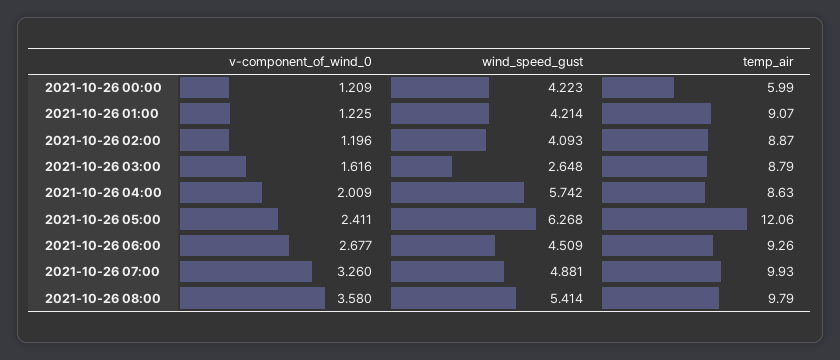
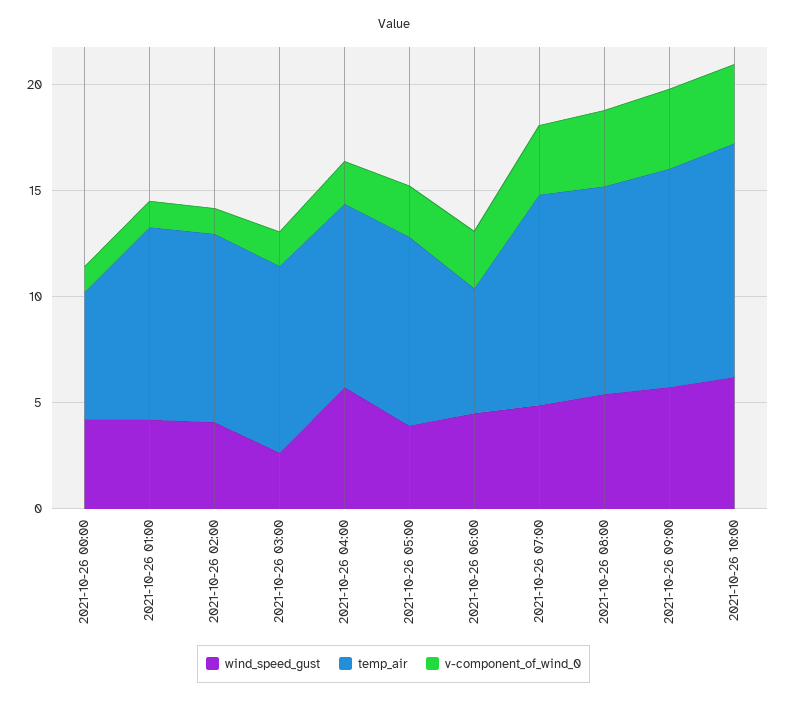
wind_speed_gust, 2021-10-26 05:00: 6.268 -> 4
temp_air, 2021-10-26 05:00: 12.06 -> 9
temp_air, 2021-10-26 06:00: 9.26 -> 6
wind_speed_gust, 2021-10-26 09:00: none -> 6
temp_air, 2021-10-26 09:00: none -> 10
v-component_of_wind_0, 2021-10-26 09:00: none -> 4
wind_speed_gust, 2021-10-26 10:00: none -> 6
temp_air, 2021-10-26 10:00: none -> 11
v-component_of_wind_0, 2021-10-26 10:00: none -> 4

